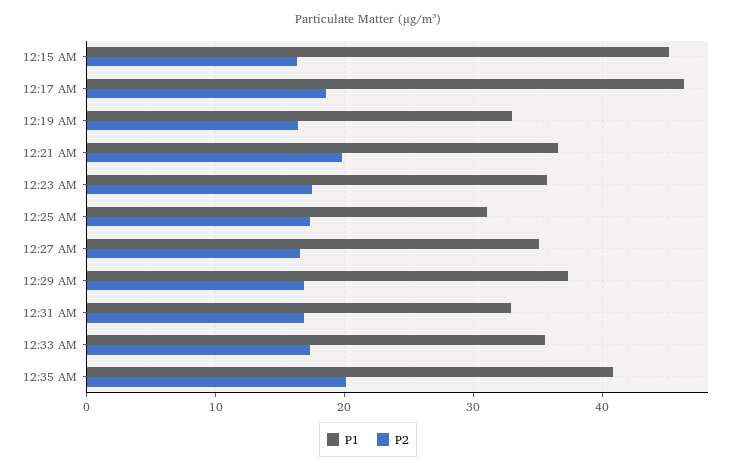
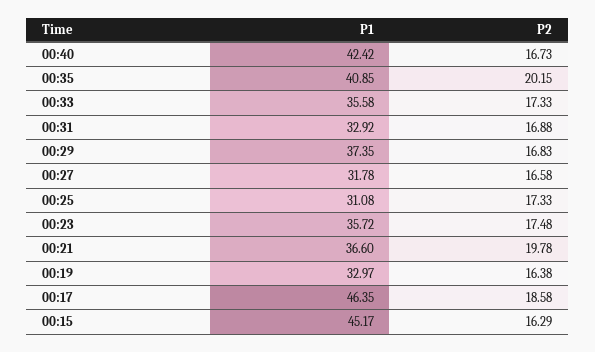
P1, 12:27 AM: 35 -> 31.78
P1, 00:40: none -> 42.42
P2, 00:40: none -> 16.73

